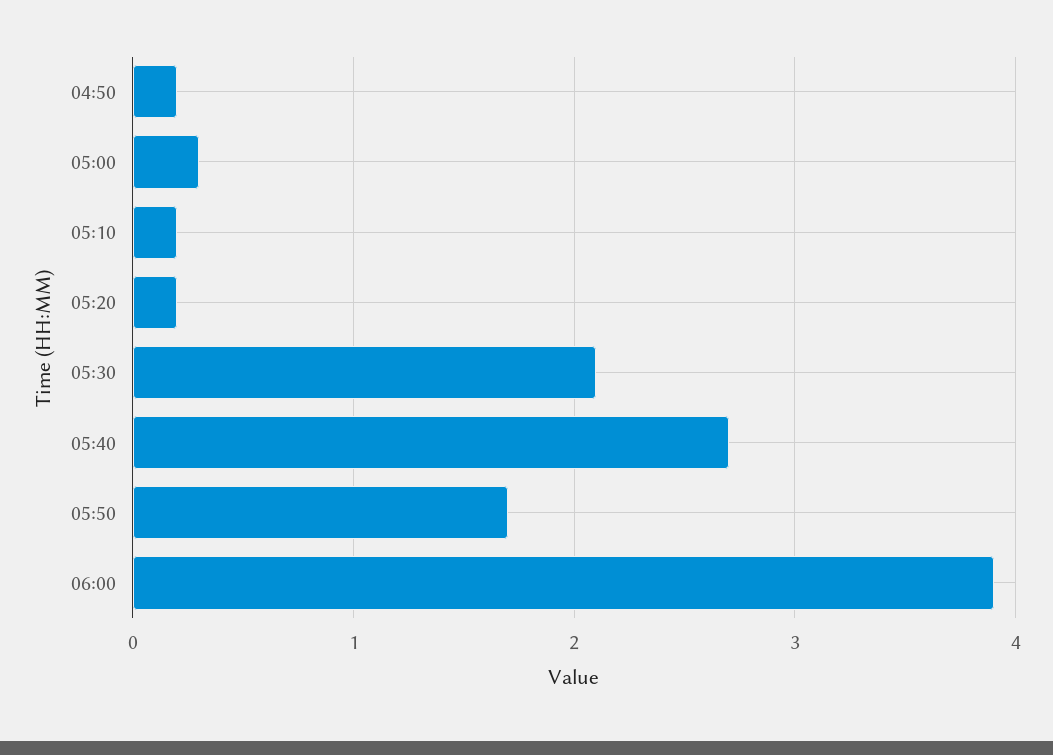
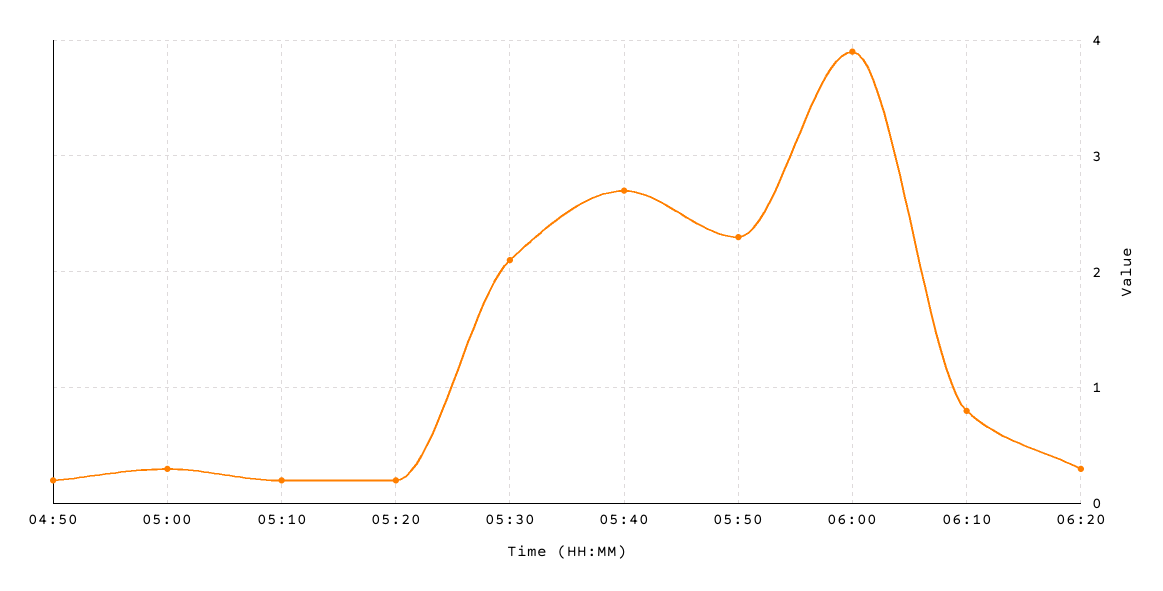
05:50: 1.7 -> 2.3
06:10: none -> 0.8
06:20: none -> 0.3

